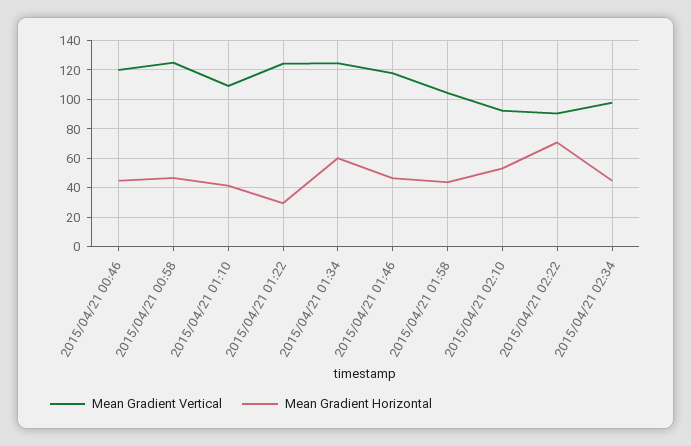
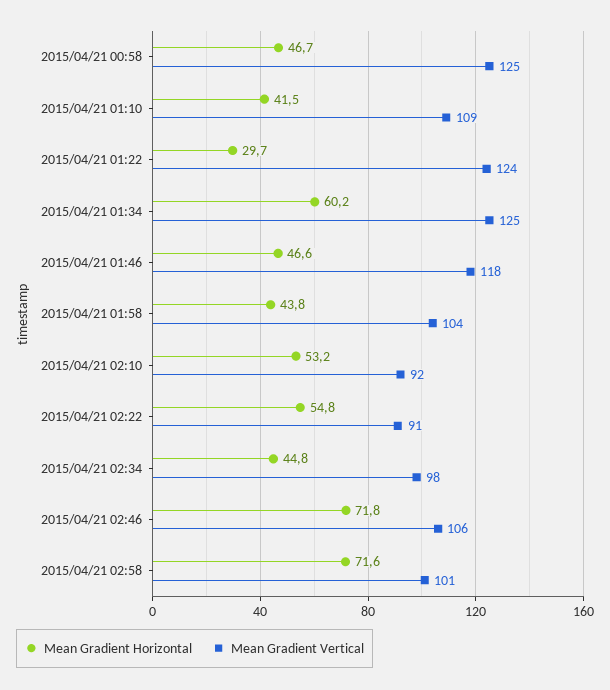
Mean Gradient Vertical, 2015/04/21 00:46: 120 -> none
Mean Gradient Horizontal, 2015/04/21 00:46: 45 -> none
Mean Gradient Horizontal, 2015/04/21 02:22: 70 -> 54.8
Mean Gradient Horizontal, 2015/04/21 02:46: none -> 71.8
Mean Gradient Vertical, 2015/04/21 02:46: none -> 106
Mean Gradient Horizontal, 2015/04/21 02:58: none -> 71.6
Mean Gradient Vertical, 2015/04/21 02:58: none -> 101

